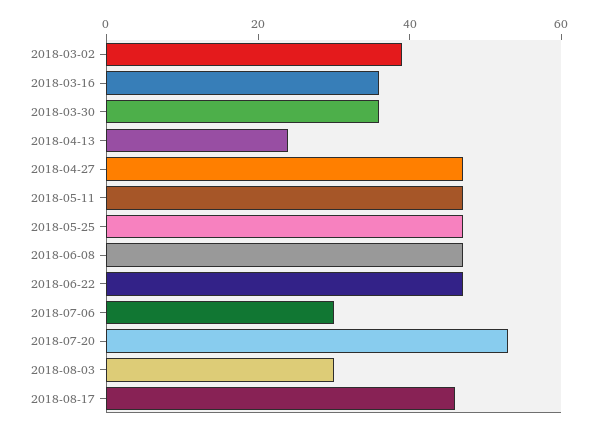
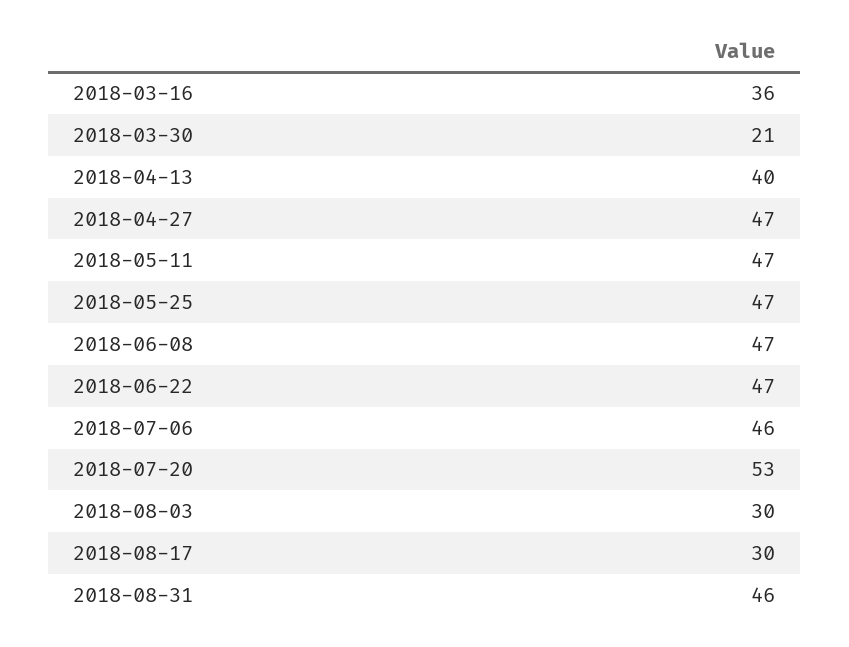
2018-03-02: 40 -> none
2018-03-30: 35 -> 21
2018-04-13: 25 -> 40
2018-07-06: 30 -> 46
2018-08-17: 45 -> 30
2018-08-31: none -> 46

